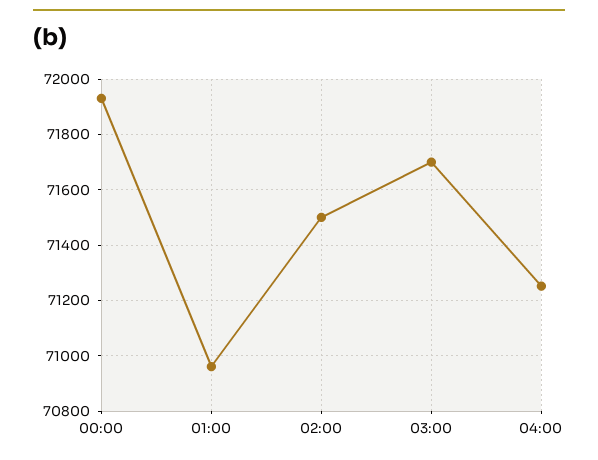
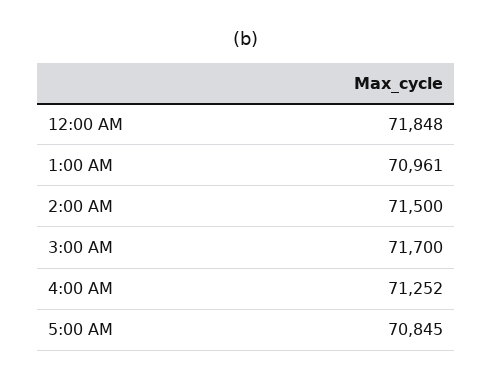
00:00: 71925 -> 71848
5:00 AM: none -> 70845

